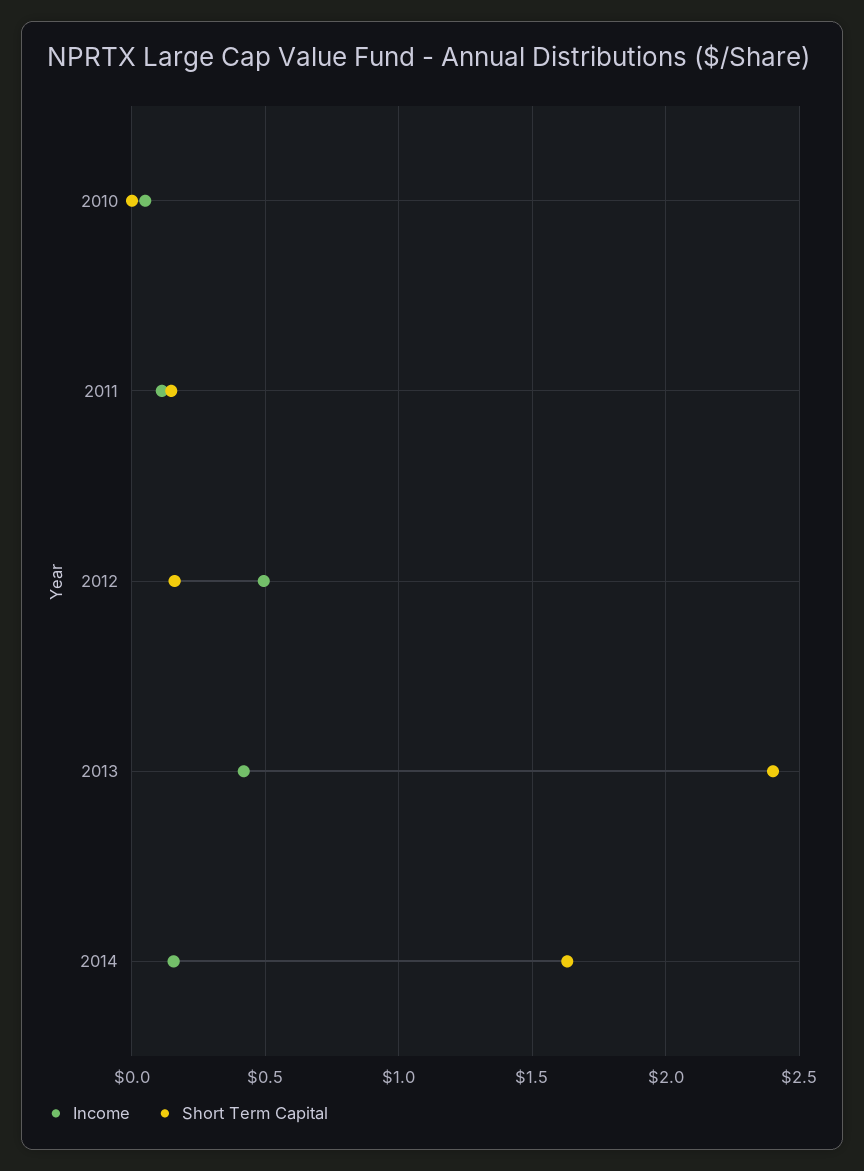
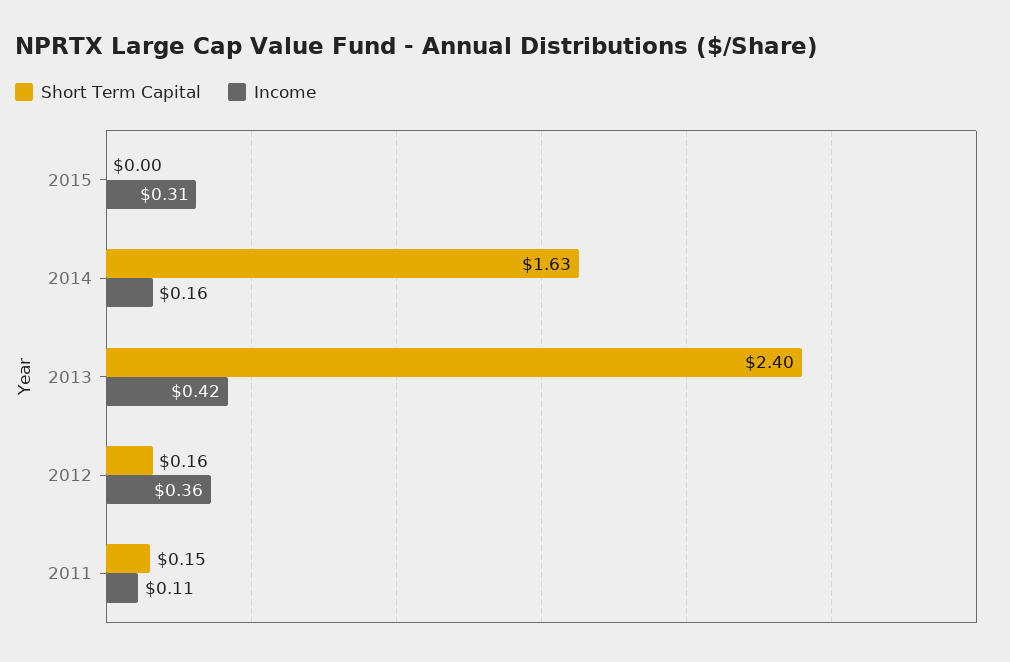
Income, 2010: 0.05 -> none
Short Term Capital, 2010: 0 -> none
Income, 2012: 0.5 -> 0.36
Short Term Capital, 2015: none -> 0
Income, 2015: none -> 0.31

